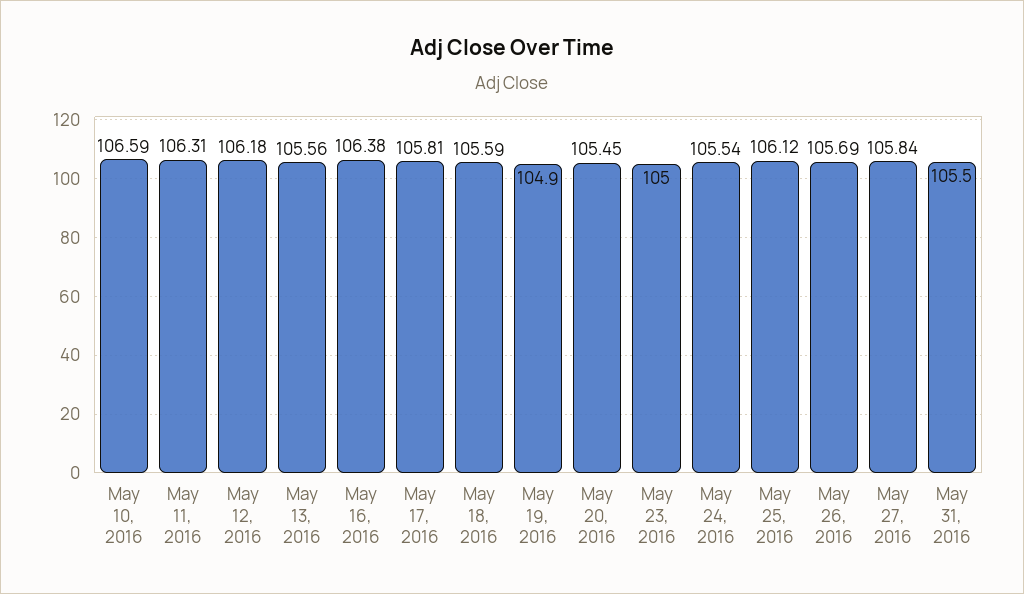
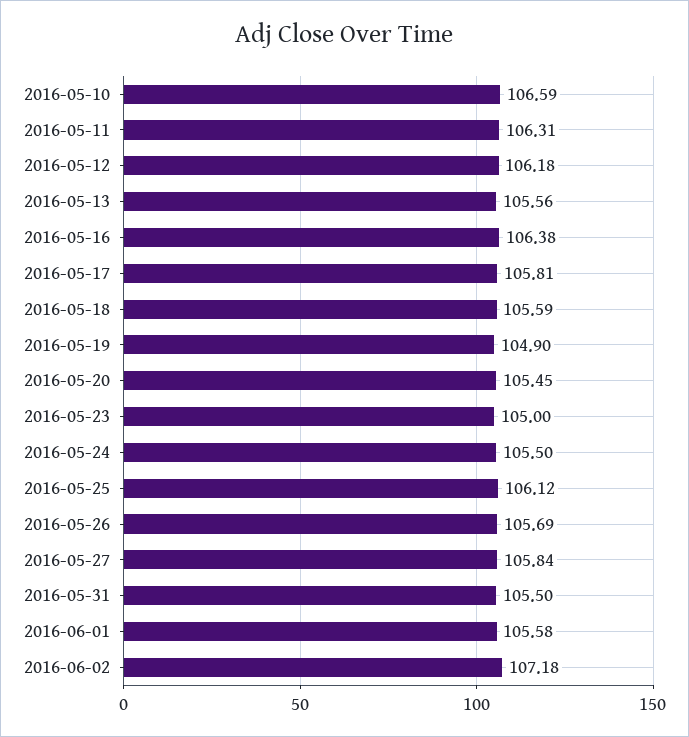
May 24, 2016: 105.54 -> 105.5
2016-06-01: none -> 105.58
2016-06-02: none -> 107.18

